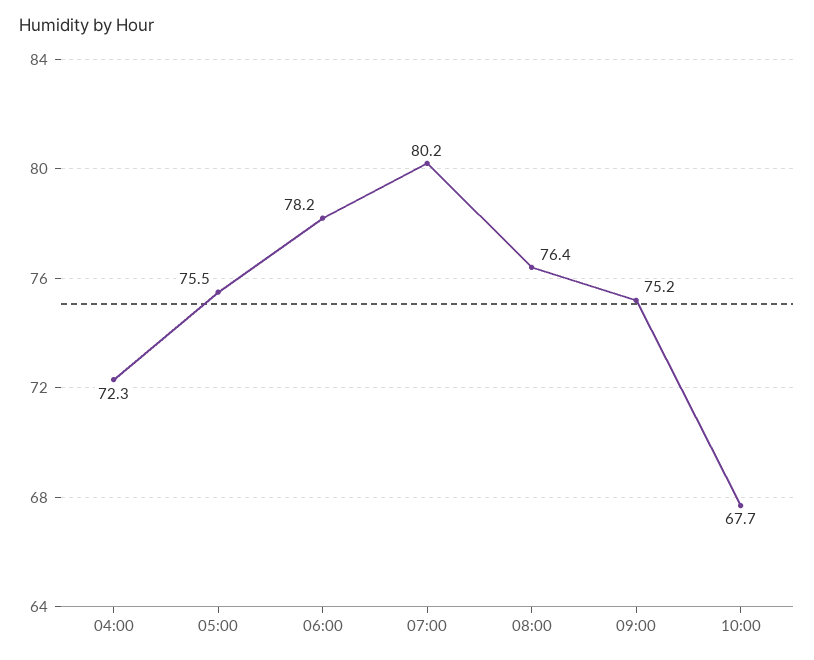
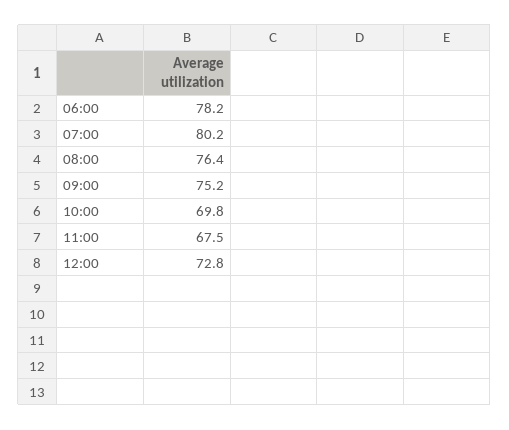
04:00: 72.3 -> none
05:00: 75.5 -> none
10:00: 67.7 -> 69.8
11:00: none -> 67.5
12:00: none -> 72.8

